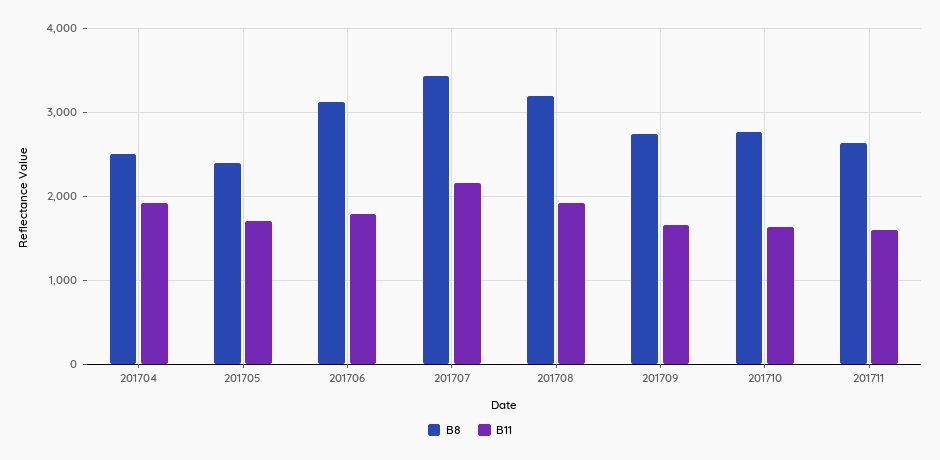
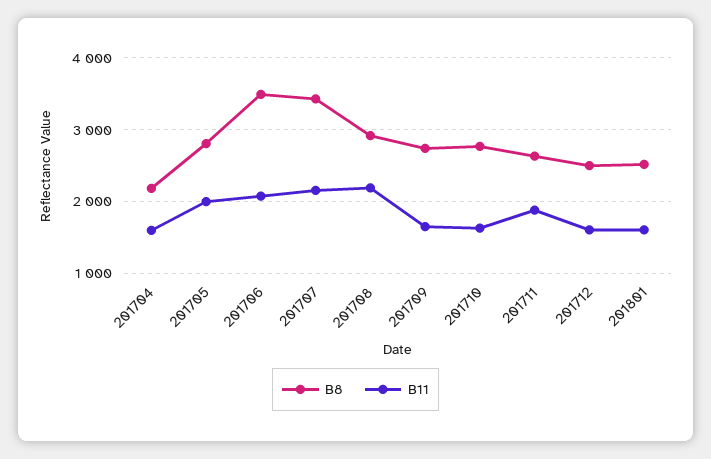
B8, 201704: 2500 -> 2200
B11, 201704: 1900 -> 1600
B8, 201705: 2400 -> 2800
B11, 201705: 1700 -> 2000
B8, 201706: 3100 -> 3500
B11, 201706: 1800 -> 2100
B8, 201708: 3200 -> 2900
B11, 201708: 1900 -> 2200
B11, 201711: 1600 -> 1900
B8, 201712: none -> 2500
B11, 201712: none -> 1600
B8, 201801: none -> 2500
B11, 201801: none -> 1600

